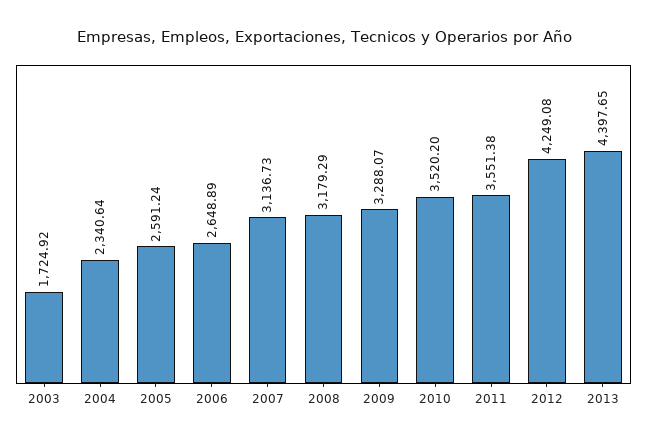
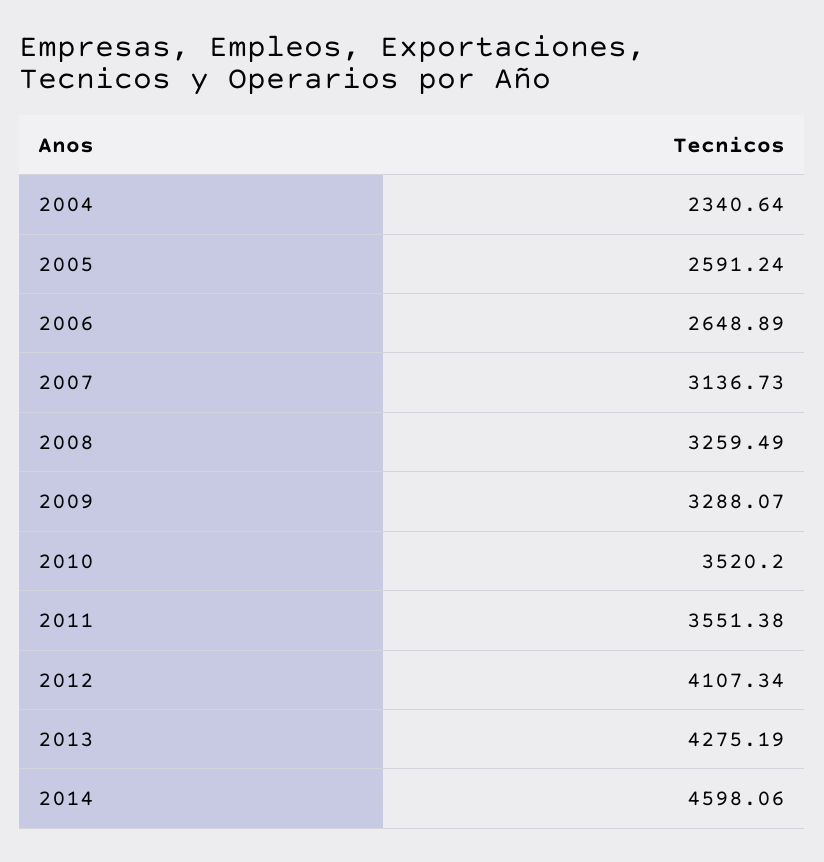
2003: 1724.92 -> none
2008: 3179.29 -> 3259.49
2012: 4249.08 -> 4107.34
2013: 4397.65 -> 4275.19
2014: none -> 4598.06

